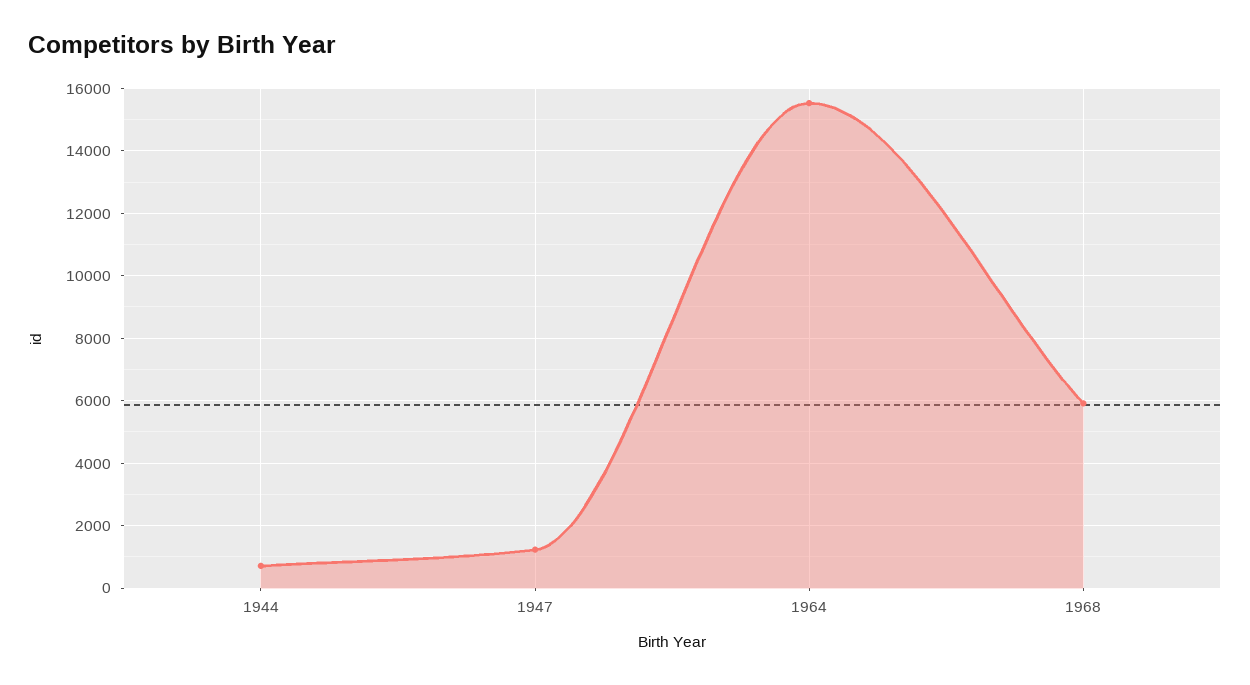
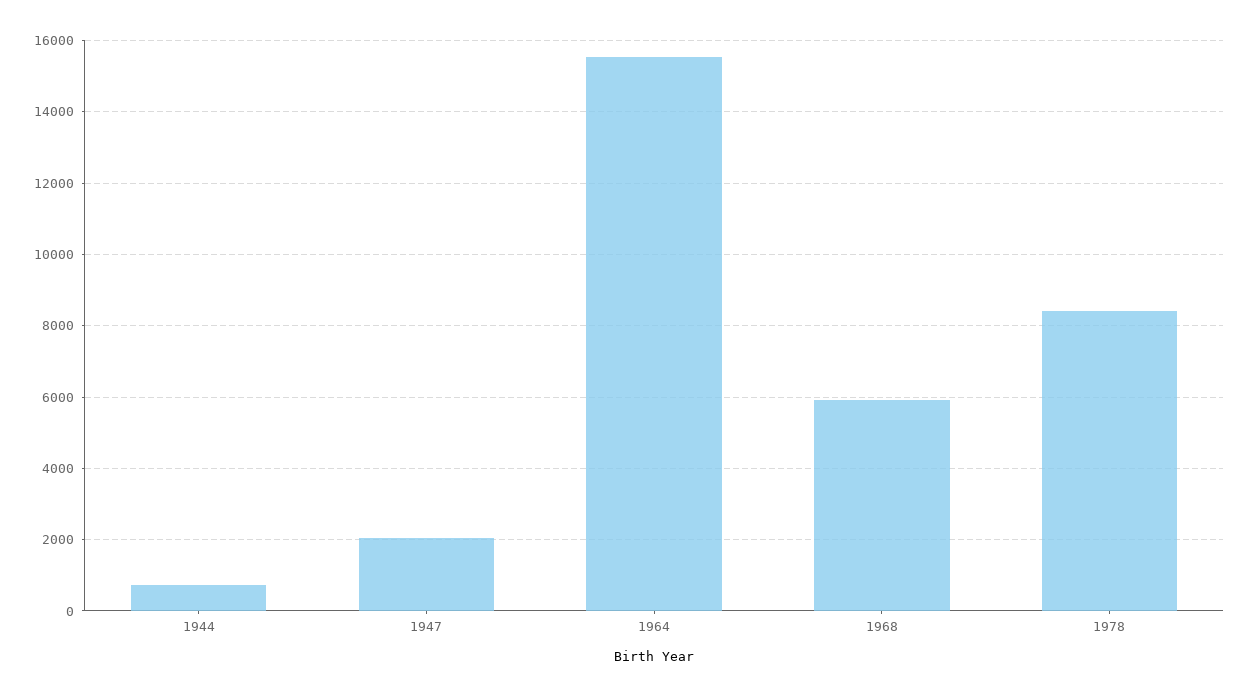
1947: 1200 -> 2000
1978: none -> 8400

